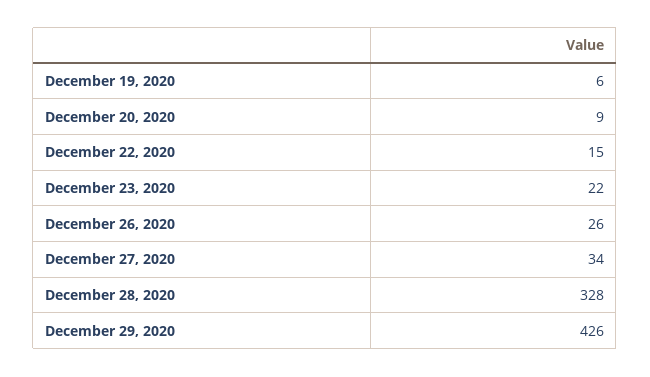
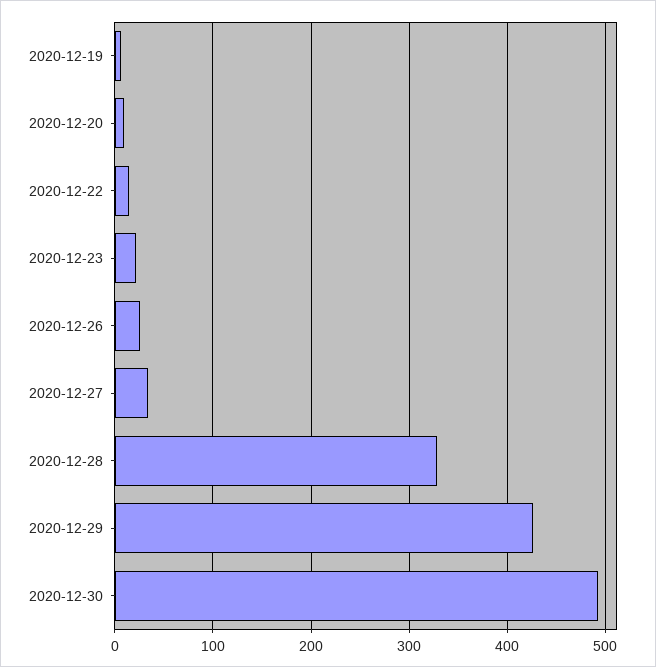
2020-12-30: none -> 490

